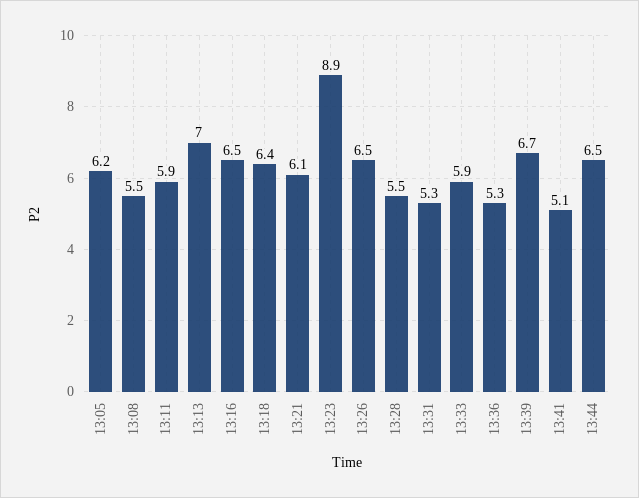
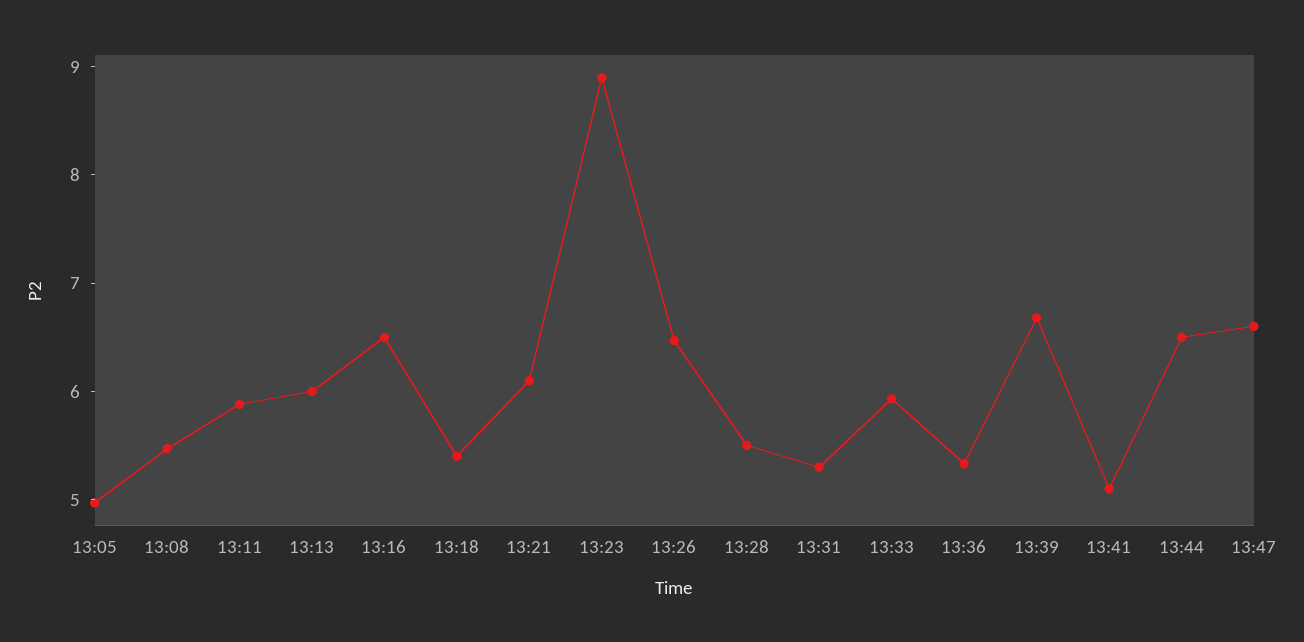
13:05: 6.2 -> 5
13:13: 7 -> 6
13:18: 6.4 -> 5.4
13:47: none -> 6.6

